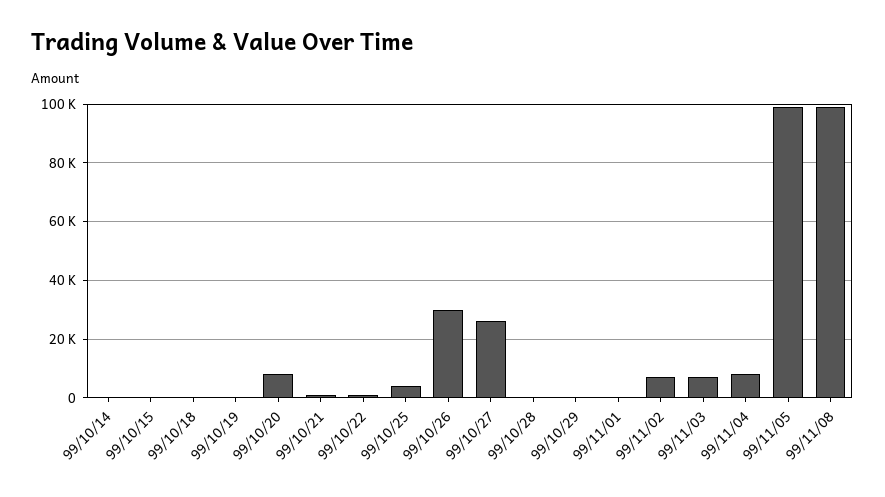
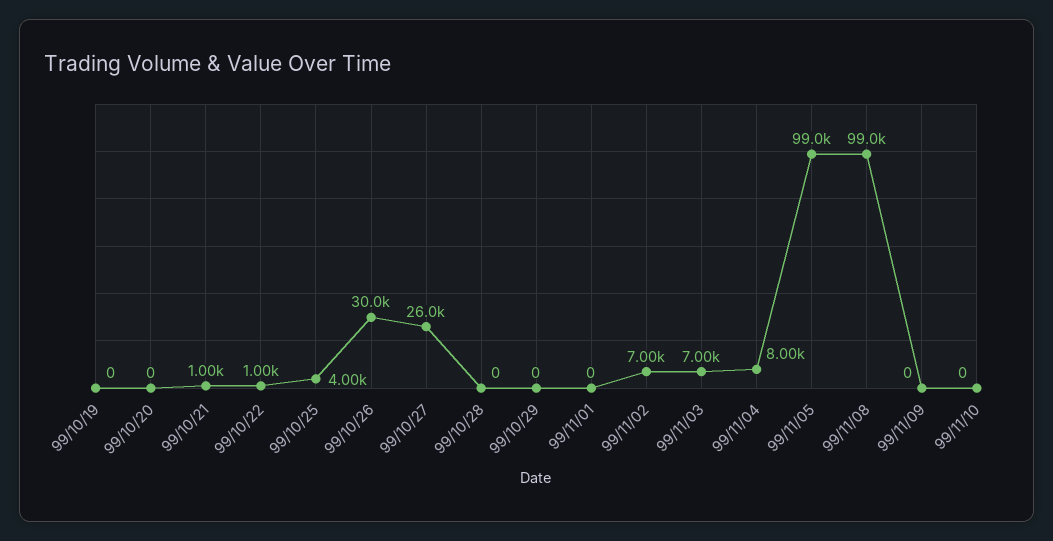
99/10/14: 0 -> none
99/10/15: 0 -> none
99/10/18: 0 -> none
99/10/20: 7500 -> 0
99/11/09: none -> 0
99/11/10: none -> 0

